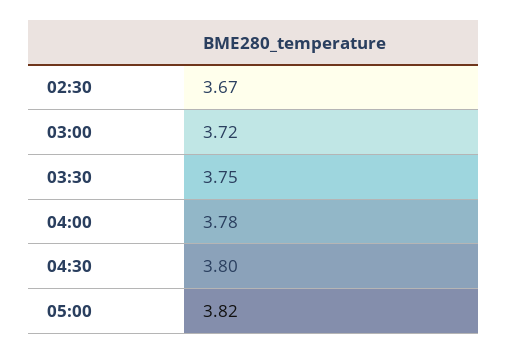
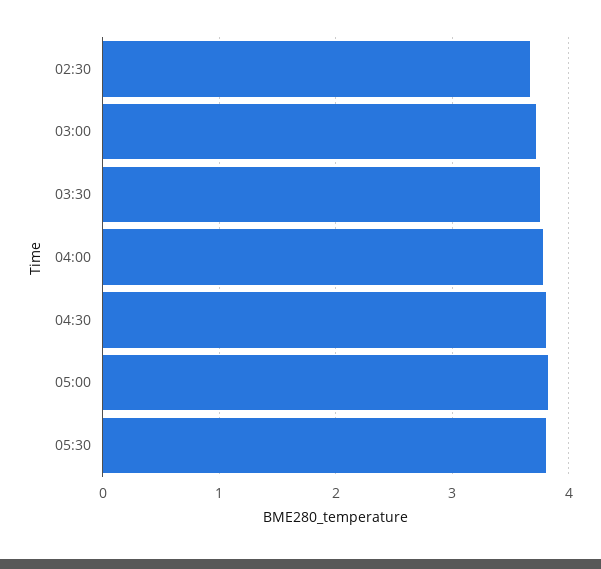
05:30: none -> 3.8

